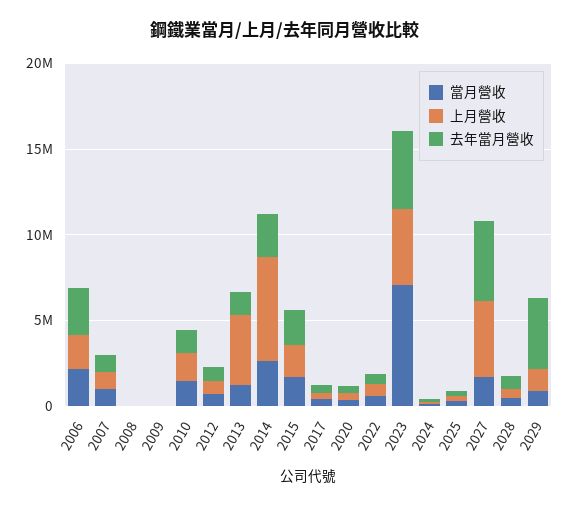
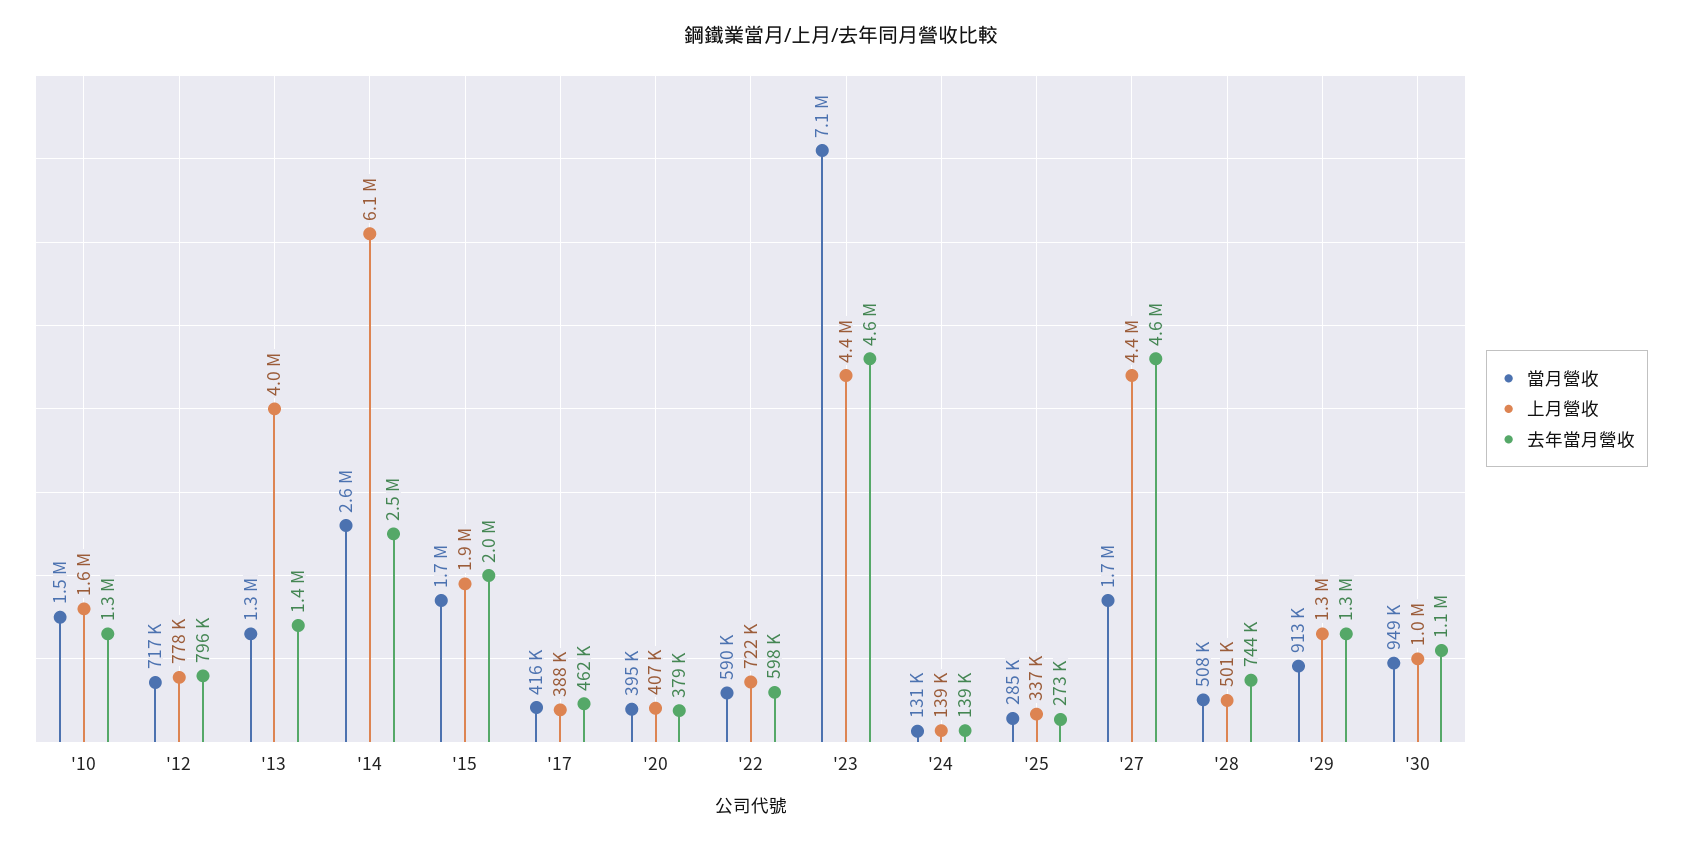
當月營收, 2006: 2000000 -> none
上月營收, 2006: 2000000 -> none
去年當月營收, 2006: 3000000 -> none
當月營收, 2007: 1000000 -> none
上月營收, 2007: 1000000 -> none
去年當月營收, 2007: 1000000 -> none
當月營收, 2008: 0 -> none
上月營收, 2008: 0 -> none
去年當月營收, 2008: 0 -> none
當月營收, 2009: 0 -> none
上月營收, 2009: 0 -> none
去年當月營收, 2009: 0 -> none
去年當月營收, 2029: 4000000 -> 1300000
當月營收, '30: none -> 949000
上月營收, '30: none -> 1000000
去年當月營收, '30: none -> 1100000

